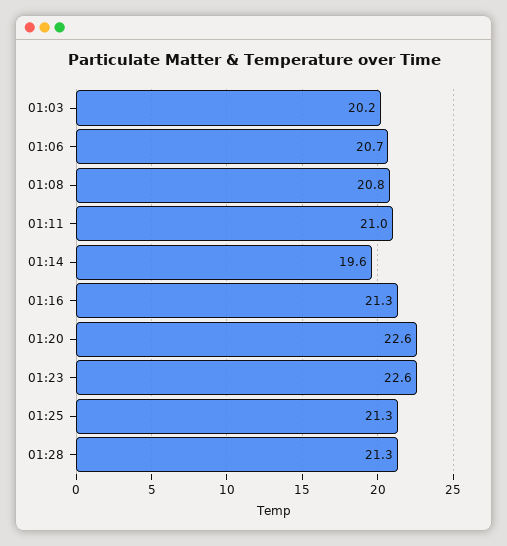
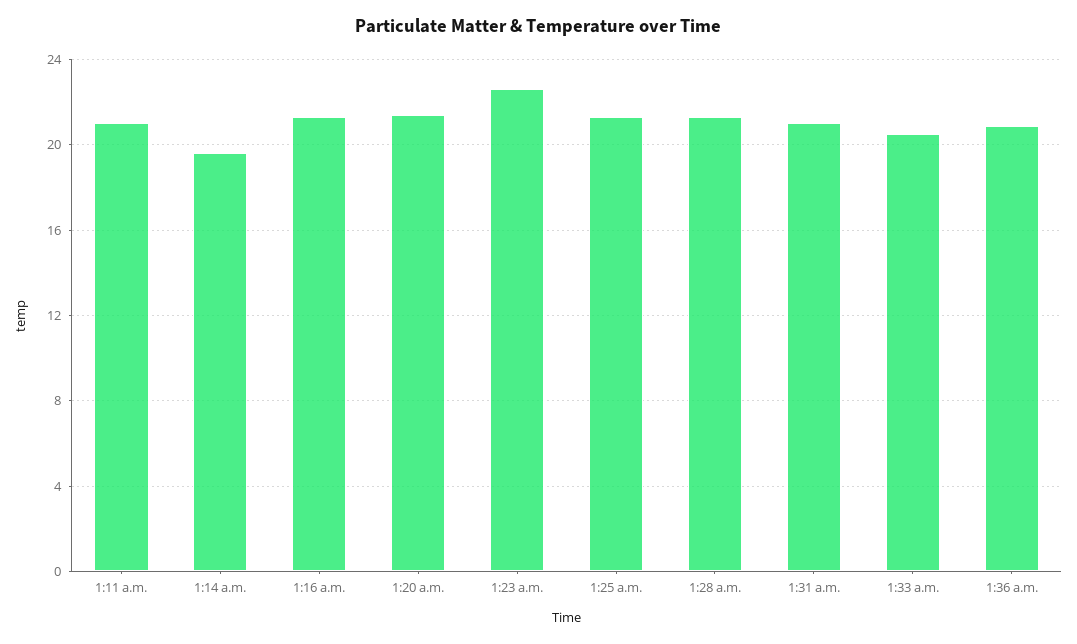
01:03: 20.2 -> none
01:06: 20.7 -> none
01:08: 20.8 -> none
01:20: 22.6 -> 21.5
1:31 a.m.: none -> 21
1:33 a.m.: none -> 20.5
1:36 a.m.: none -> 21

